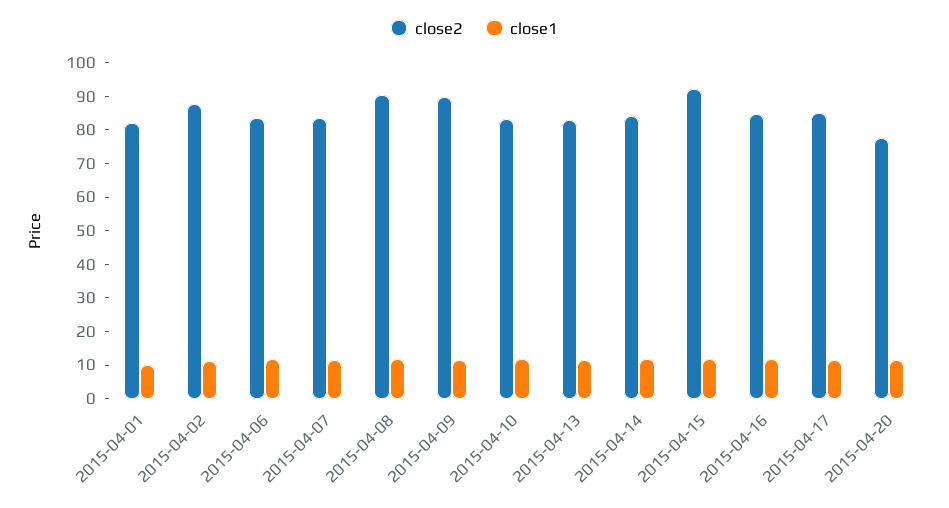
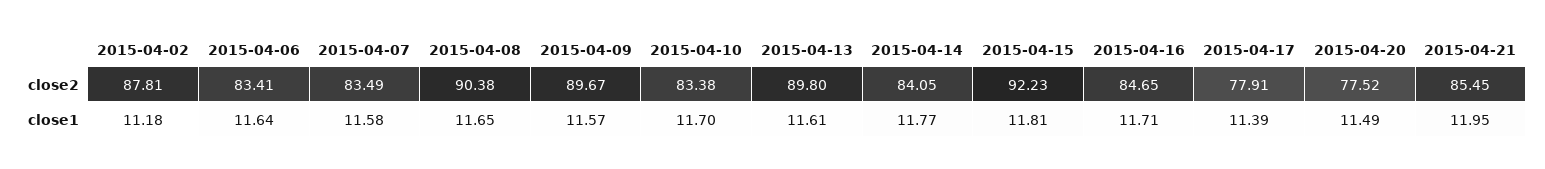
close2, 2015-04-01: 82.5 -> none
close1, 2015-04-01: 10 -> none
close2, 2015-04-13: 82.5 -> 89.8
close2, 2015-04-17: 85 -> 77.91
close2, 2015-04-21: none -> 85.45
close1, 2015-04-21: none -> 11.95

